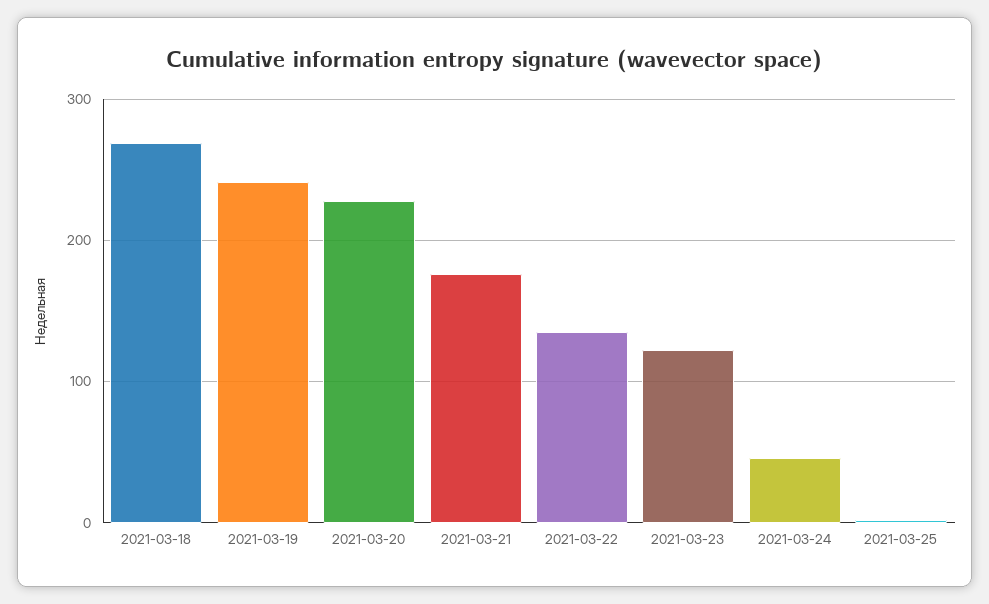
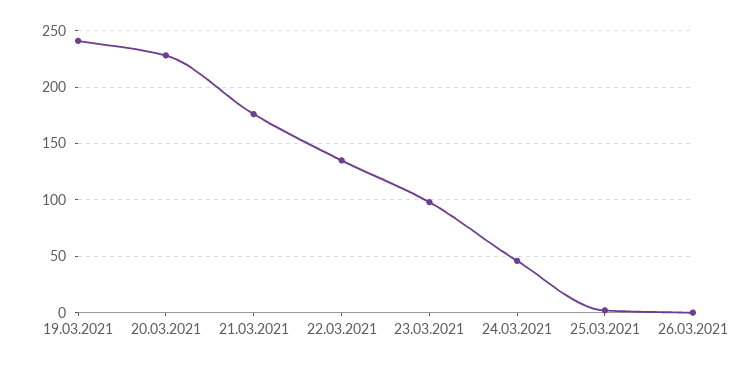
2021-03-18: 270 -> none
2021-03-23: 120 -> 100
26.03.2021: none -> 0

